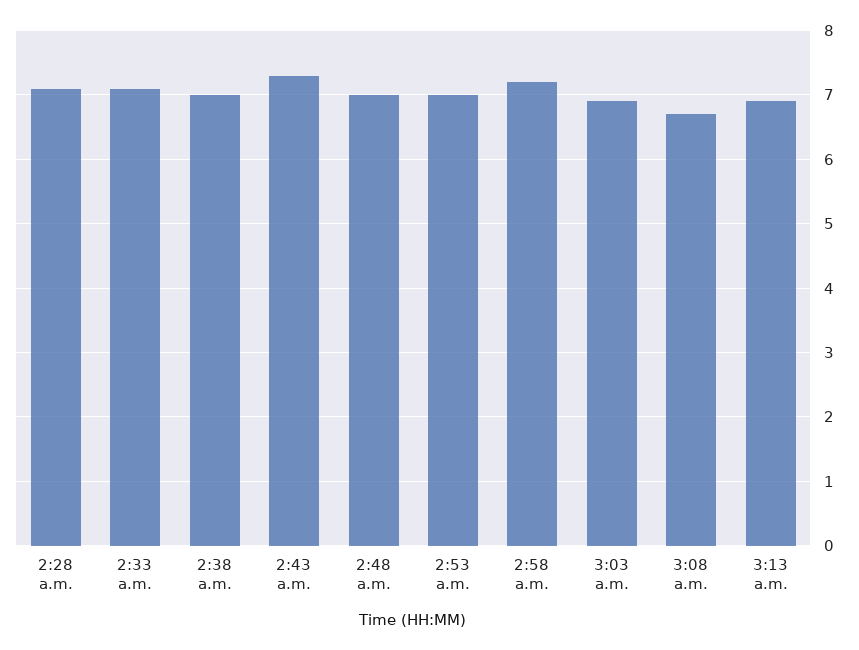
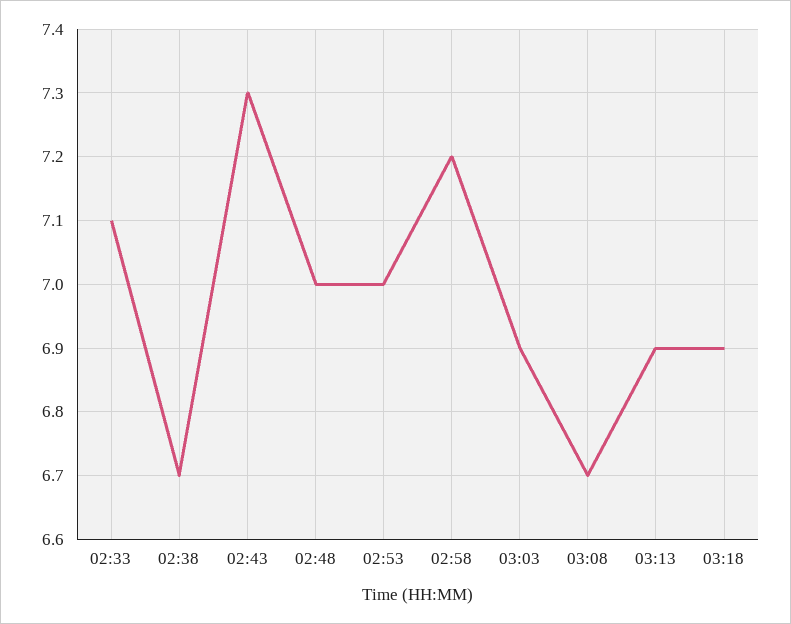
2:28 a.m.: 7.1 -> none
2:38 a.m.: 7 -> 6.7
03:18: none -> 6.9

